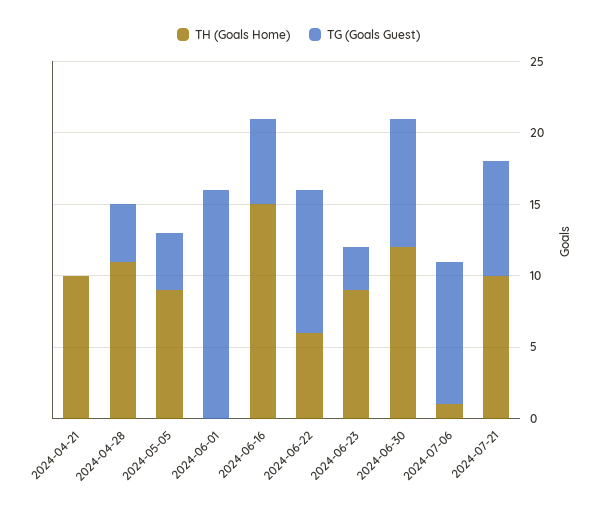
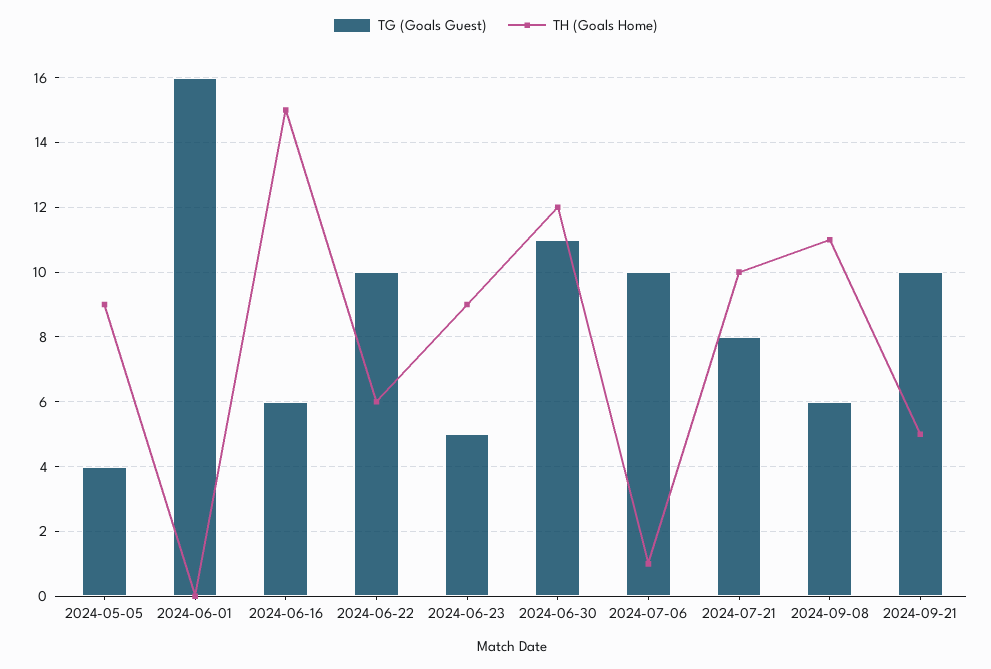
TH (Goals Home), 2024-04-21: 10 -> none
TG (Goals Guest), 2024-04-21: 0 -> none
TH (Goals Home), 2024-04-28: 11 -> none
TG (Goals Guest), 2024-04-28: 4 -> none
TG (Goals Guest), 2024-06-23: 3 -> 5
TG (Goals Guest), 2024-06-30: 9 -> 11
TG (Goals Guest), 2024-09-08: none -> 6
TH (Goals Home), 2024-09-08: none -> 11
TG (Goals Guest), 2024-09-21: none -> 10
TH (Goals Home), 2024-09-21: none -> 5

